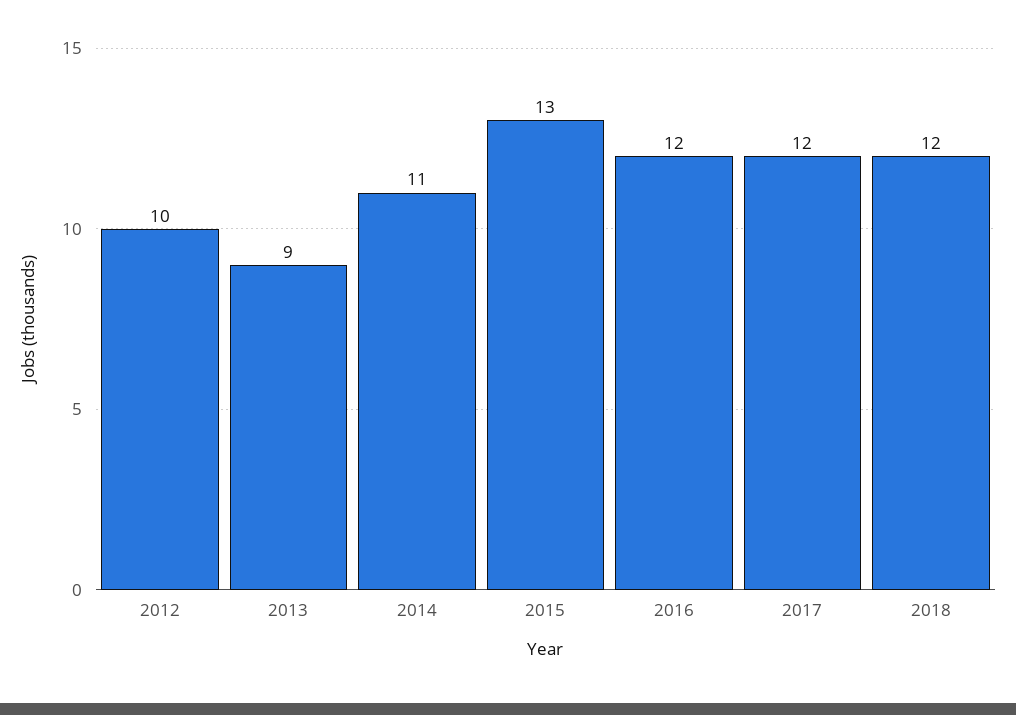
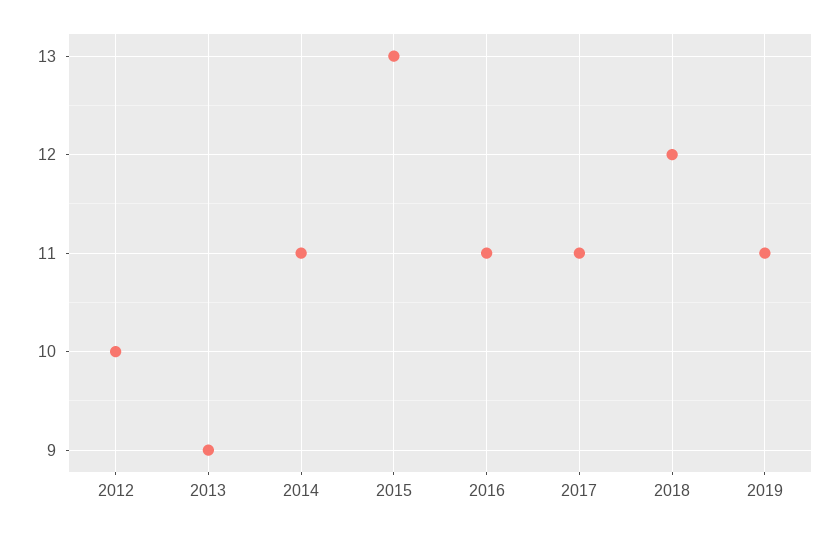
2016: 12 -> 11
2017: 12 -> 11
2019: none -> 11

